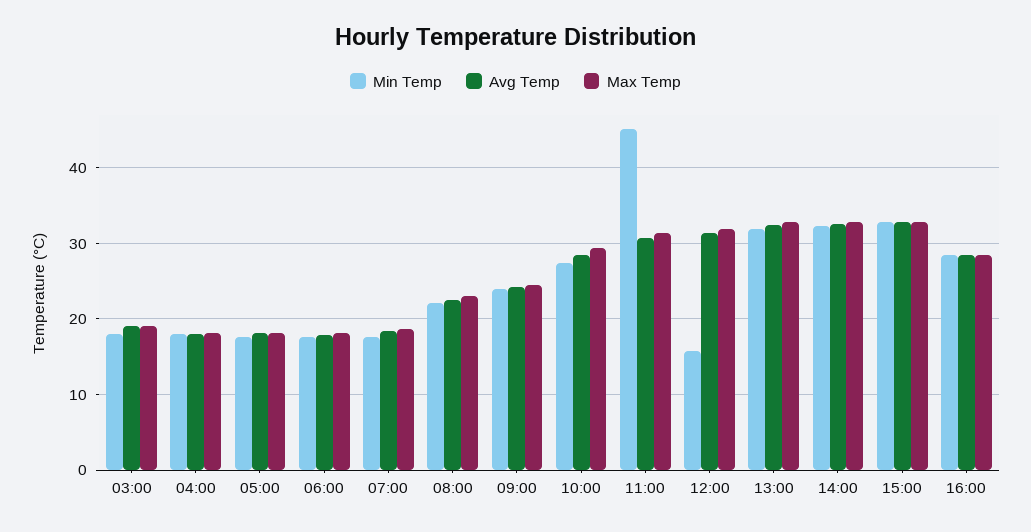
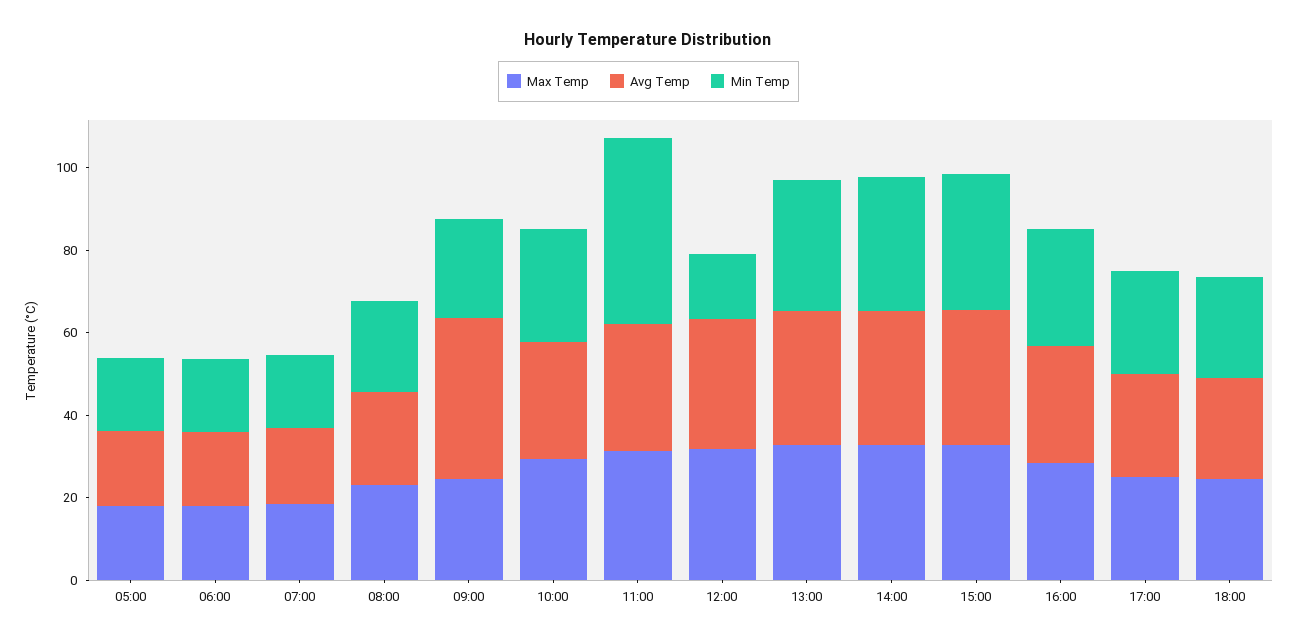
Min Temp, 03:00: 18 -> none
Avg Temp, 03:00: 19 -> none
Max Temp, 03:00: 19 -> none
Min Temp, 04:00: 18 -> none
Avg Temp, 04:00: 18 -> none
Max Temp, 04:00: 18 -> none
Avg Temp, 09:00: 24 -> 40
Max Temp, 17:00: none -> 25
Avg Temp, 17:00: none -> 25
Min Temp, 17:00: none -> 25
Max Temp, 18:00: none -> 25
Avg Temp, 18:00: none -> 25
Min Temp, 18:00: none -> 25

